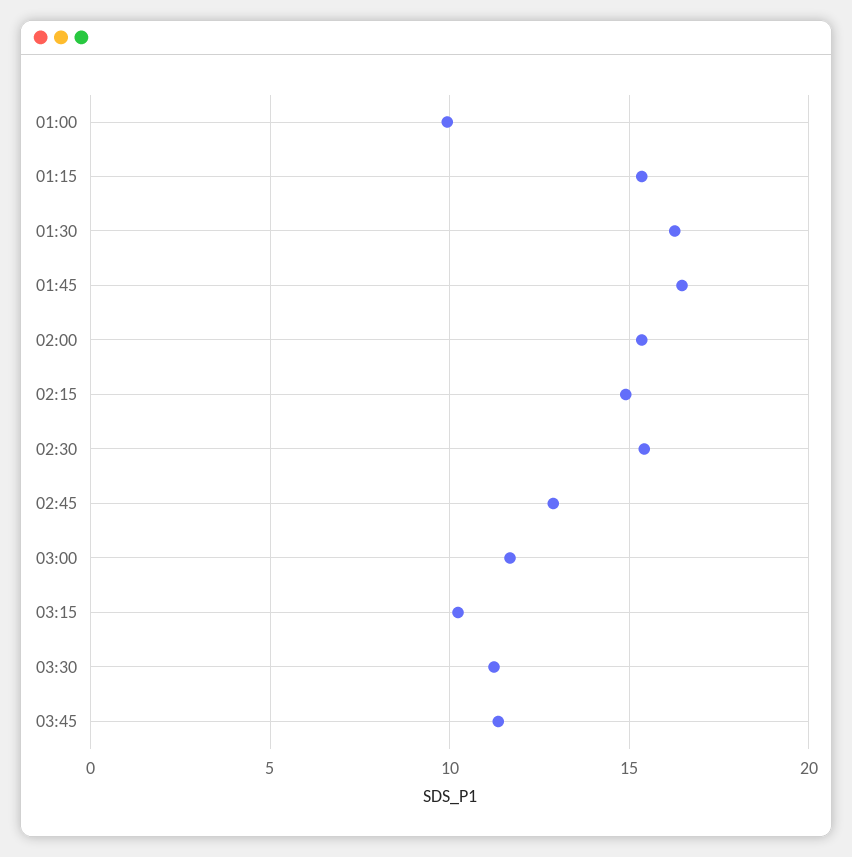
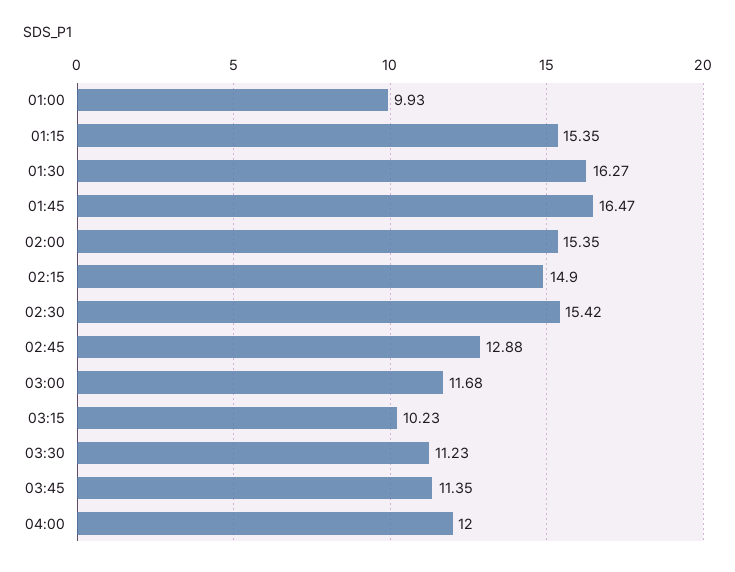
04:00: none -> 12

